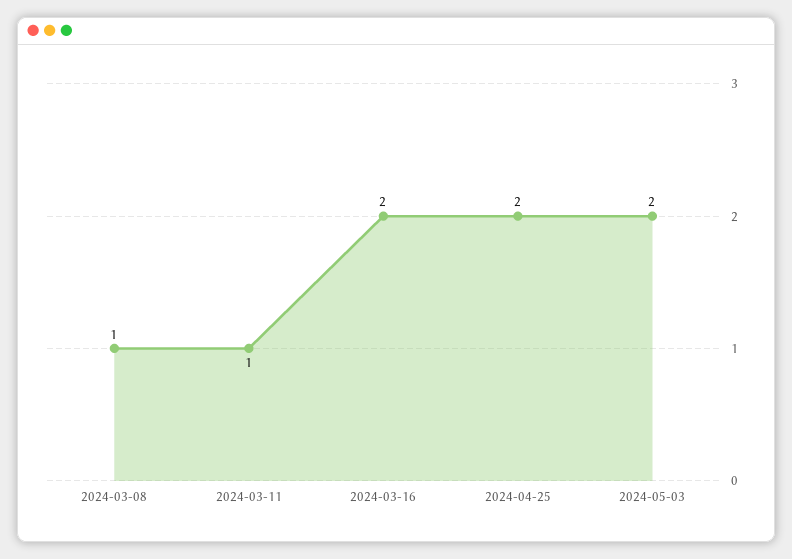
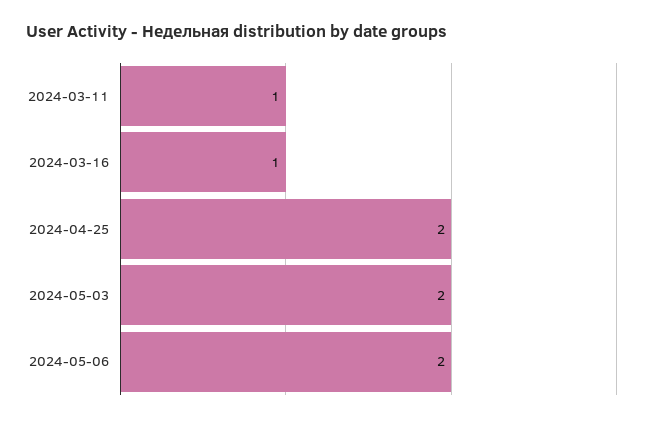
2024-03-08: 1 -> none
2024-03-16: 2 -> 1
2024-05-06: none -> 2

